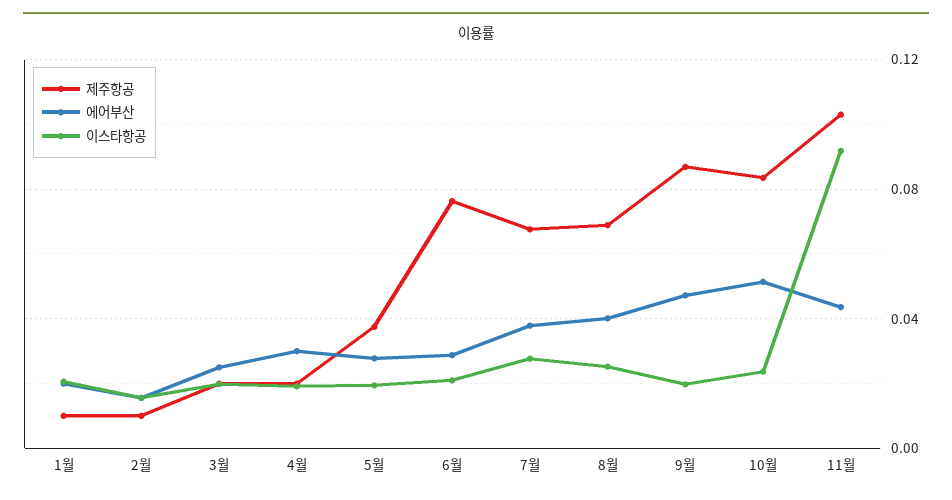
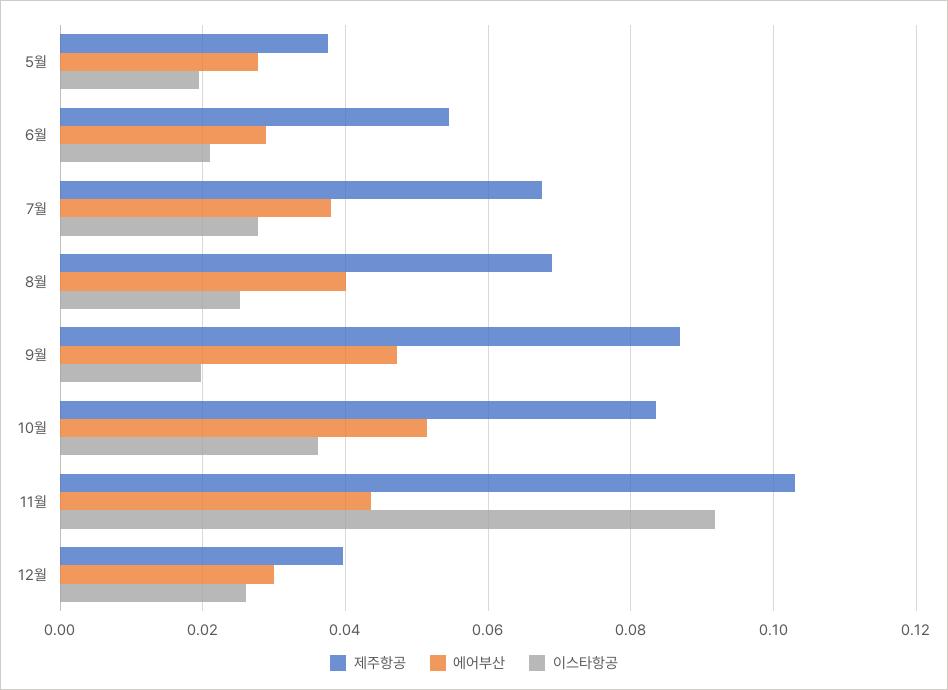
제주항공, 1월: 0.01 -> none
에어부산, 1월: 0.02 -> none
이스타항공, 1월: 0.02 -> none
제주항공, 2월: 0.01 -> none
에어부산, 2월: 0.015 -> none
이스타항공, 2월: 0.015 -> none
제주항공, 3월: 0.02 -> none
에어부산, 3월: 0.025 -> none
이스타항공, 3월: 0.02 -> none
제주항공, 4월: 0.02 -> none
에어부산, 4월: 0.03 -> none
이스타항공, 4월: 0.02 -> none
제주항공, 6월: 0.075 -> 0.054
이스타항공, 10월: 0.025 -> 0.036
제주항공, 12월: none -> 0.04
에어부산, 12월: none -> 0.03
이스타항공, 12월: none -> 0.026

